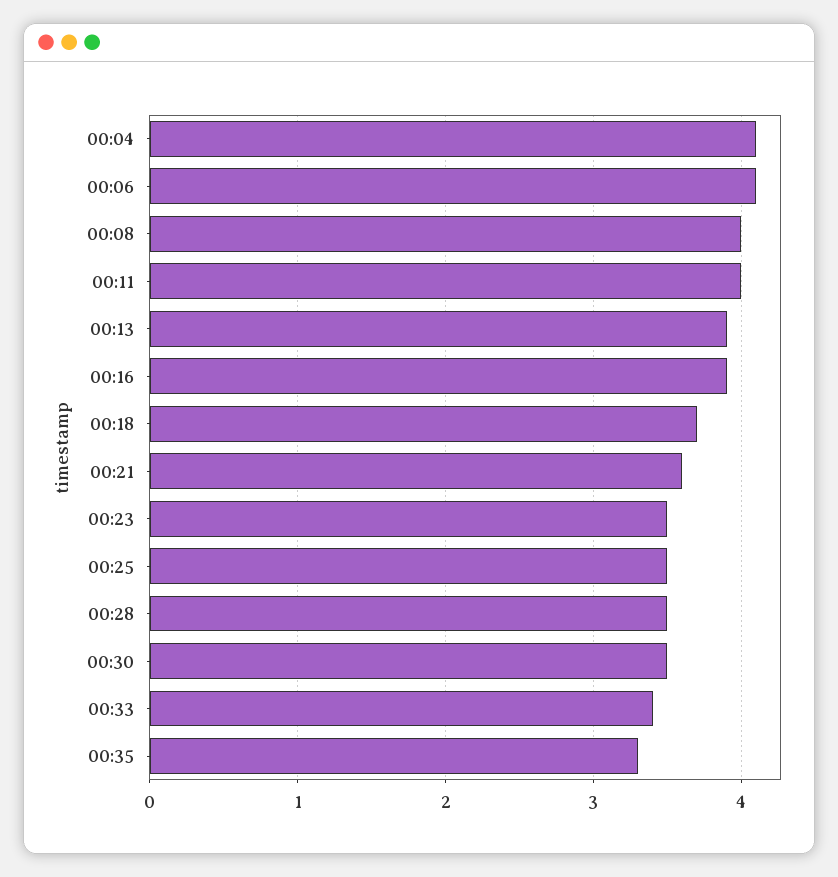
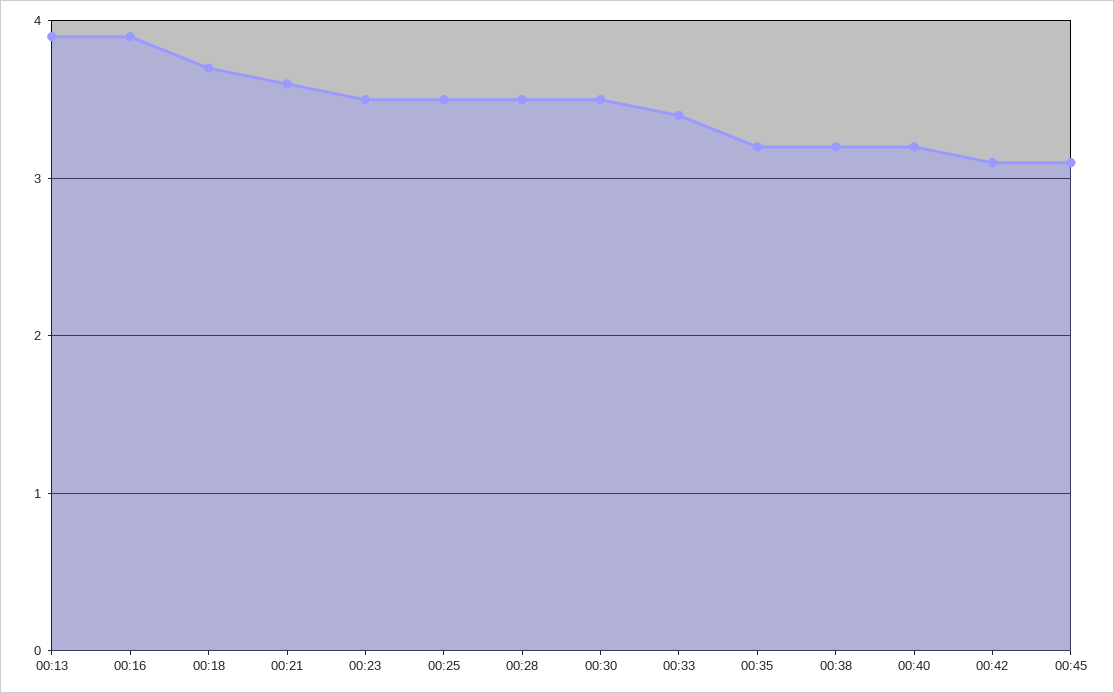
00:04: 4.1 -> none
00:06: 4.1 -> none
00:08: 4 -> none
00:11: 4 -> none
00:35: 3.3 -> 3.2
00:38: none -> 3.2
00:40: none -> 3.2
00:42: none -> 3.1
00:45: none -> 3.1

